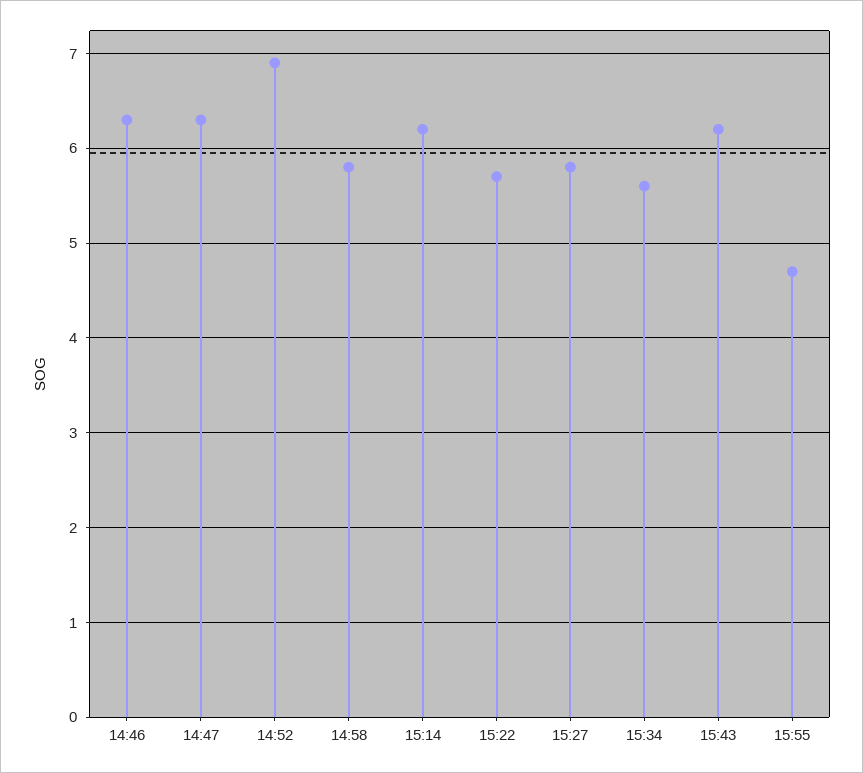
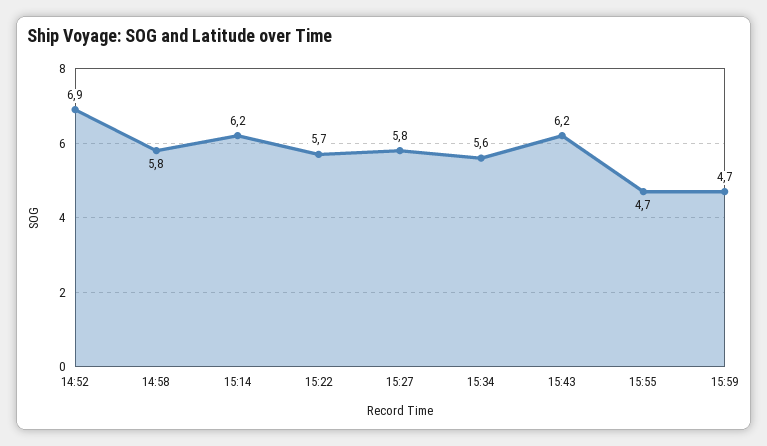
14:46: 6.3 -> none
14:47: 6.3 -> none
15:59: none -> 4.7

